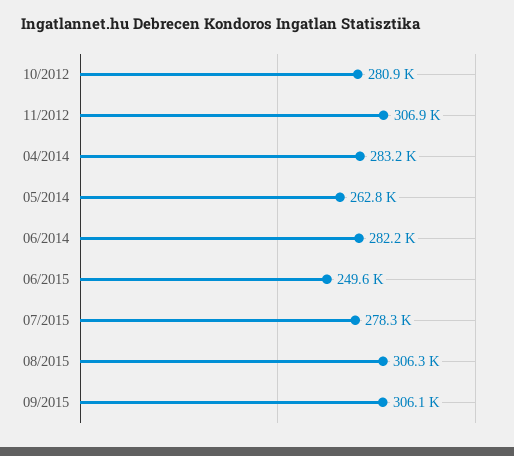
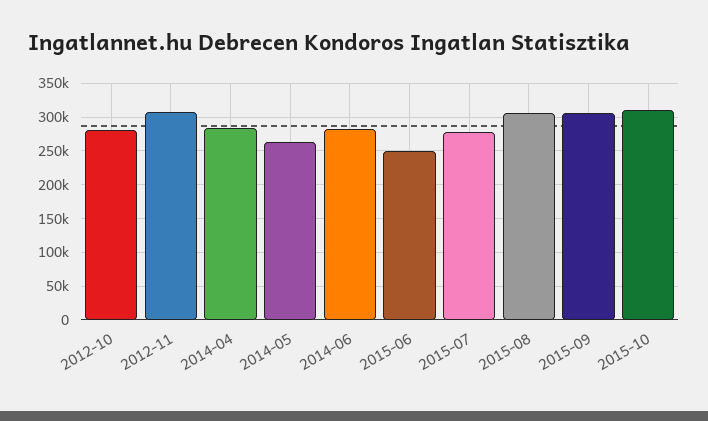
2015-10: none -> 310000

